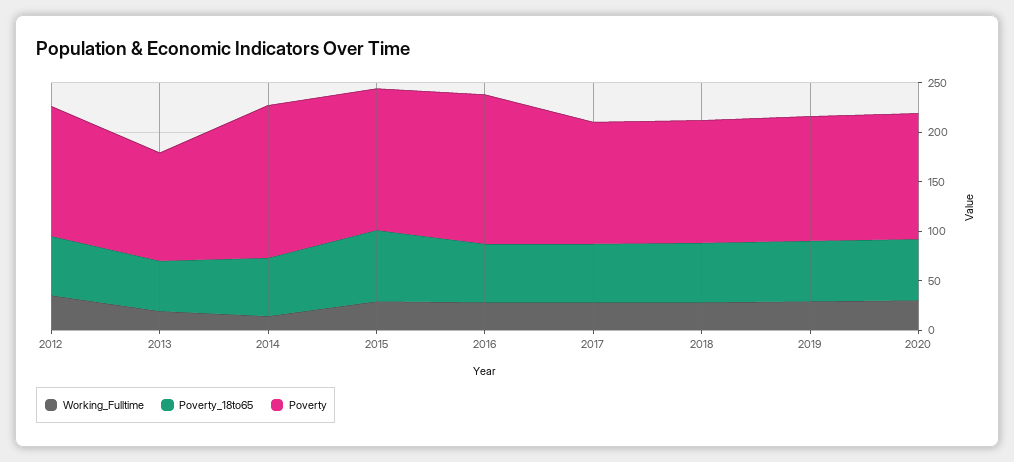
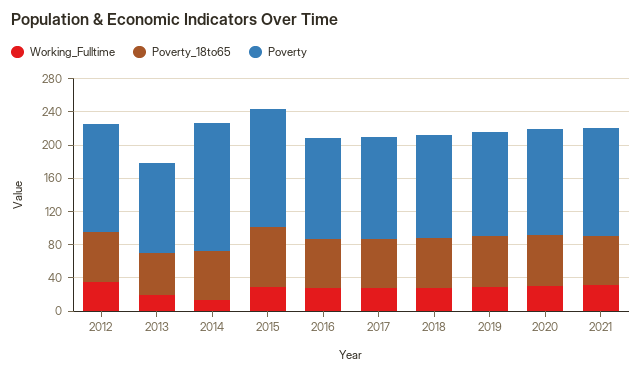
Poverty, 2016: 150 -> 120
Working_Fulltime, 2021: none -> 30
Poverty_18to65, 2021: none -> 60
Poverty, 2021: none -> 130

